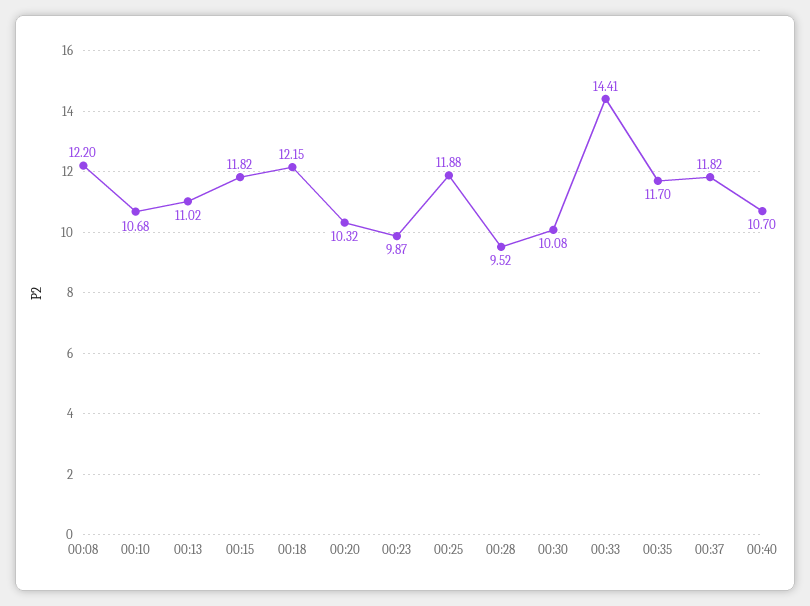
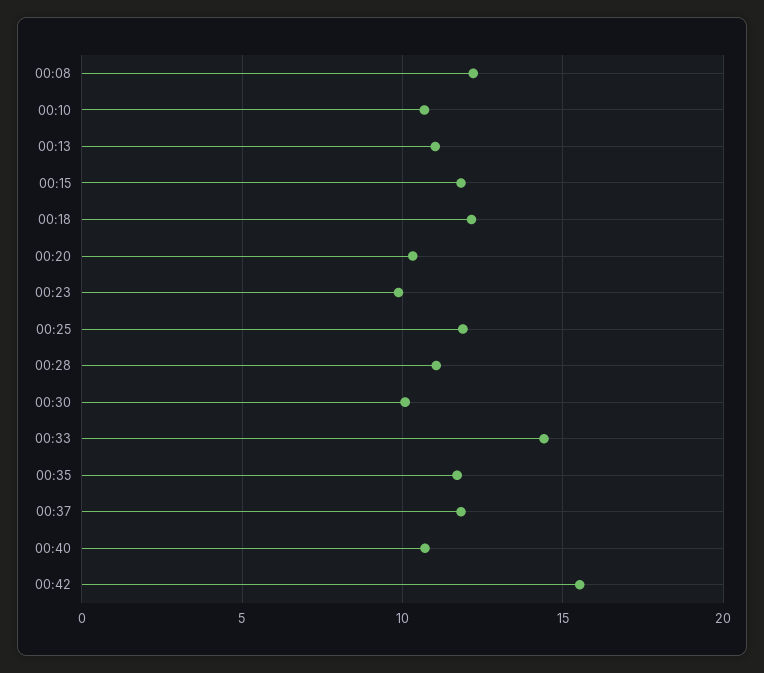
00:28: 9.52 -> 11
00:42: none -> 15.5

